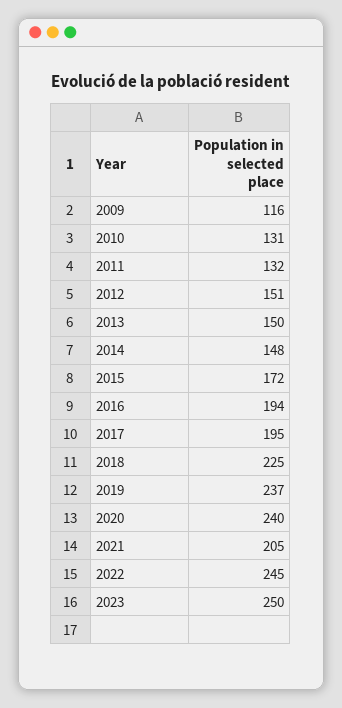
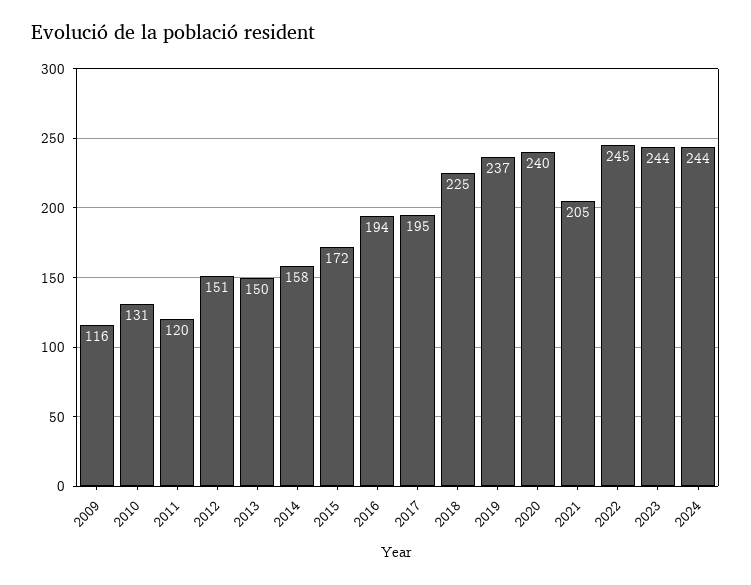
2011: 132 -> 120
2014: 148 -> 158
2023: 250 -> 244
2024: none -> 244

